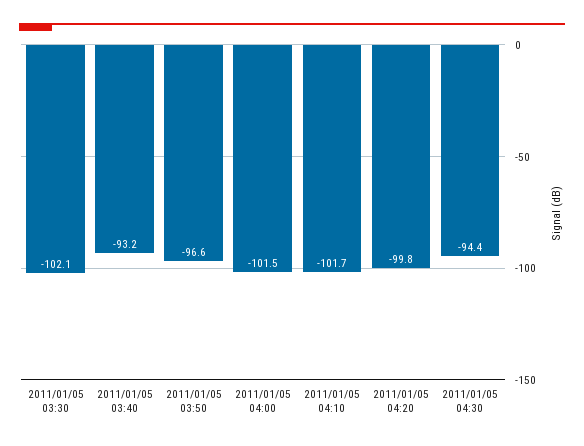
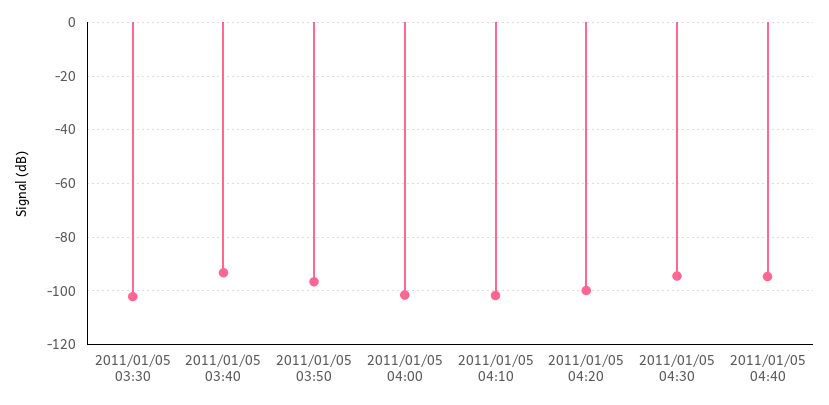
2011/01/05 04:40: none -> -95

